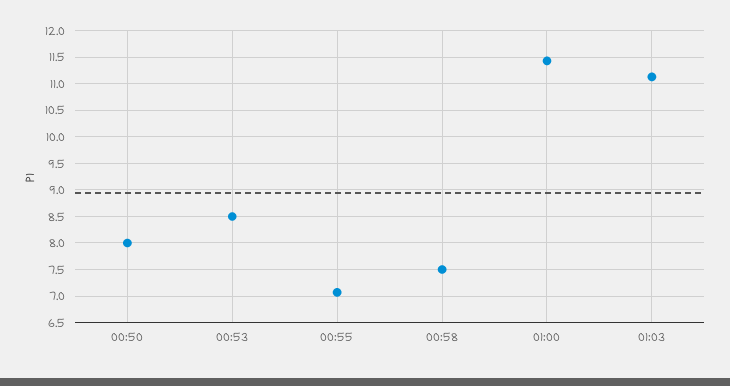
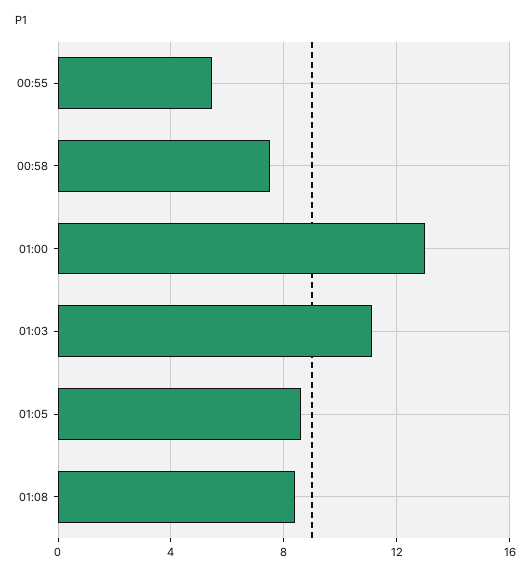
00:50: 8 -> none
00:53: 8.5 -> none
00:55: 7 -> 5.5
01:00: 11.5 -> 13
01:05: none -> 8.5
01:08: none -> 8.5

